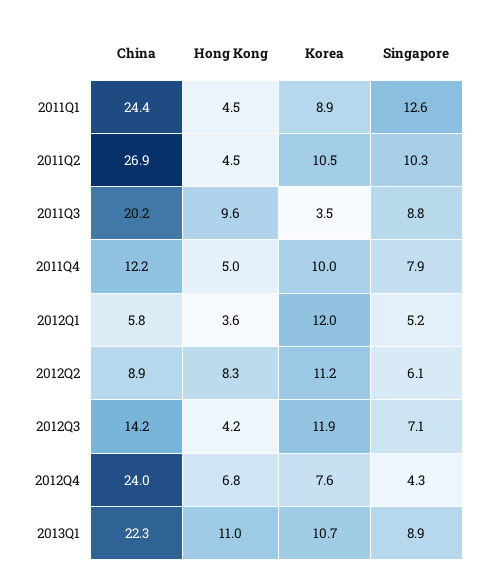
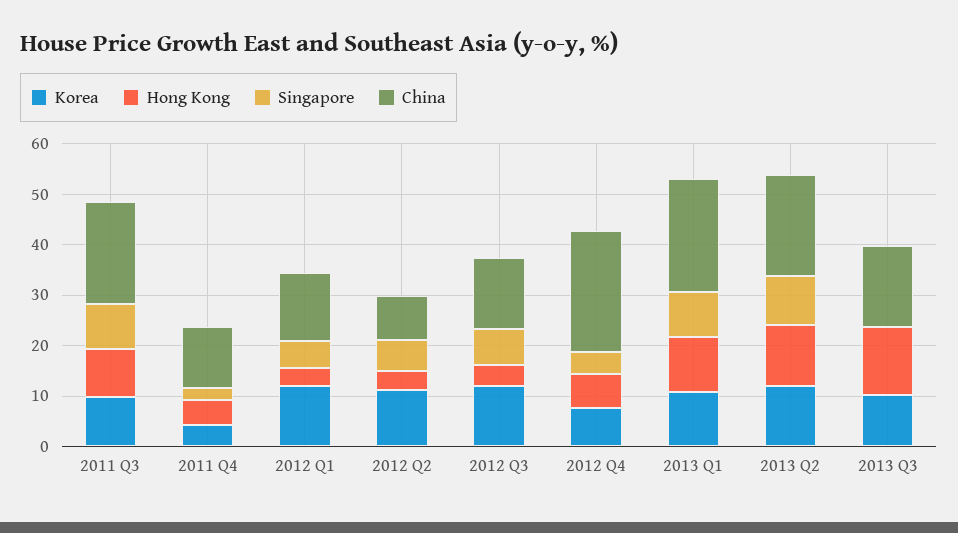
China, 2011Q1: 24.4 -> none
Hong Kong, 2011Q1: 4.5 -> none
Korea, 2011Q1: 8.9 -> none
Singapore, 2011Q1: 12.6 -> none
China, 2011Q2: 26.9 -> none
Hong Kong, 2011Q2: 4.5 -> none
Korea, 2011Q2: 10.5 -> none
Singapore, 2011Q2: 10.3 -> none
Korea, 2011Q3: 3.5 -> 10
Korea, 2011Q4: 10 -> 4
Singapore, 2011Q4: 7.9 -> 2
China, 2012Q1: 5.8 -> 14
Hong Kong, 2012Q2: 8.3 -> 4
Korea, 2013 Q2: none -> 12
Hong Kong, 2013 Q2: none -> 12
Singapore, 2013 Q2: none -> 10
China, 2013 Q2: none -> 20
Korea, 2013 Q3: none -> 10
Hong Kong, 2013 Q3: none -> 14
Singapore, 2013 Q3: none -> 0
China, 2013 Q3: none -> 16

